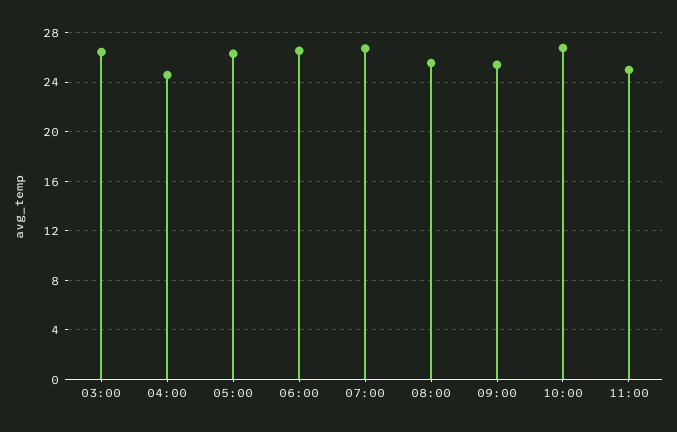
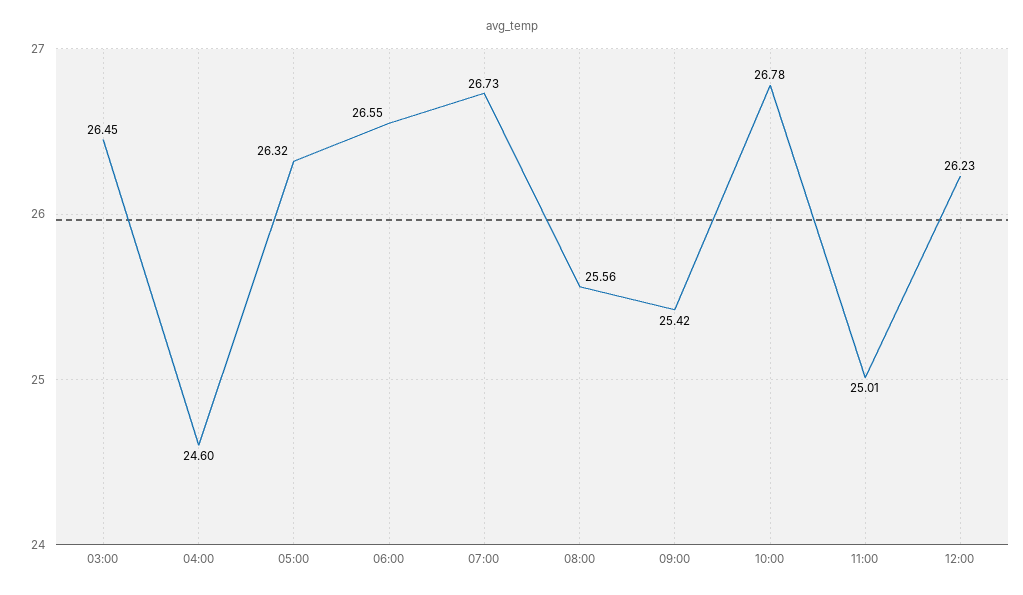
12:00: none -> 26.23

